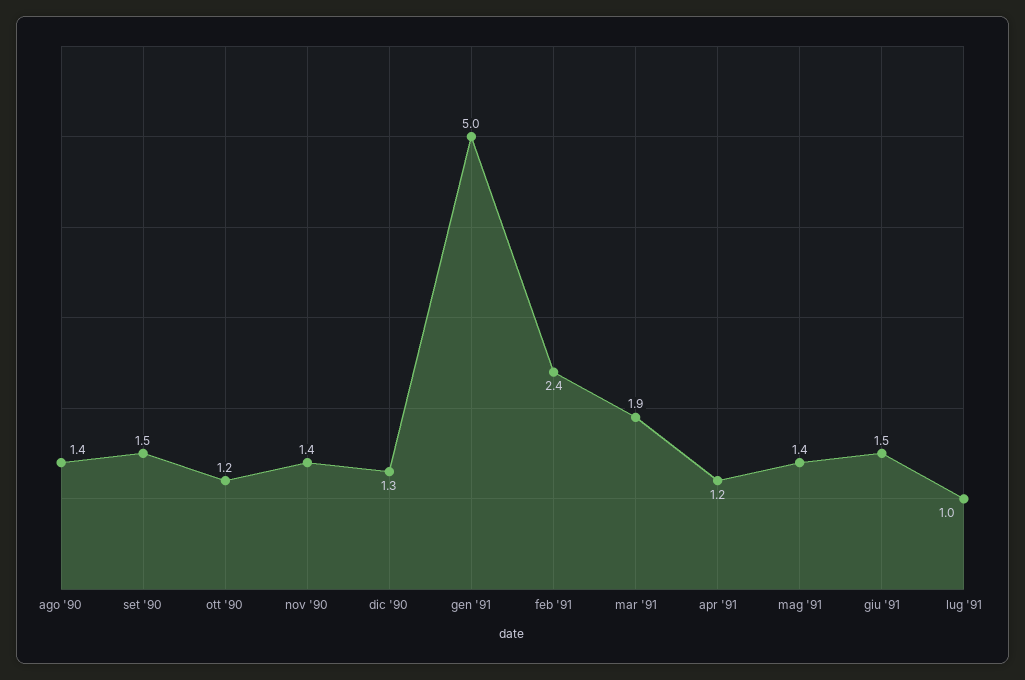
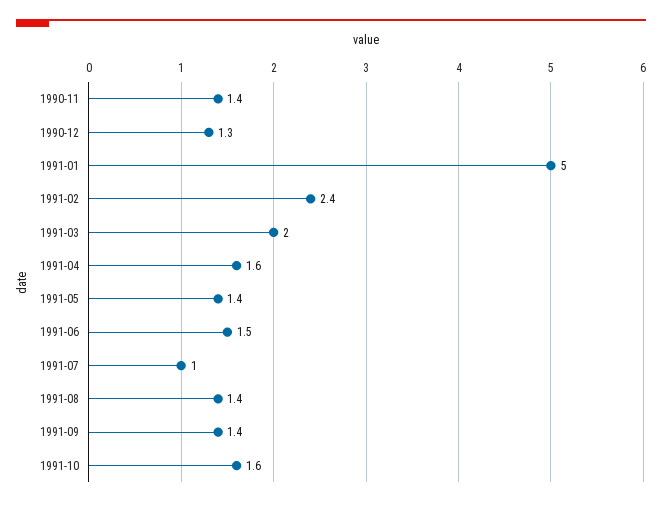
ago '90: 1.4 -> none
set '90: 1.5 -> none
ott '90: 1.2 -> none
mar '91: 1.9 -> 2
apr '91: 1.2 -> 1.6
1991-08: none -> 1.4
1991-09: none -> 1.4
1991-10: none -> 1.6

